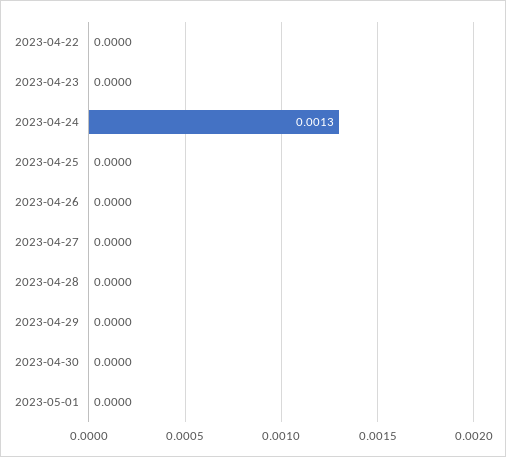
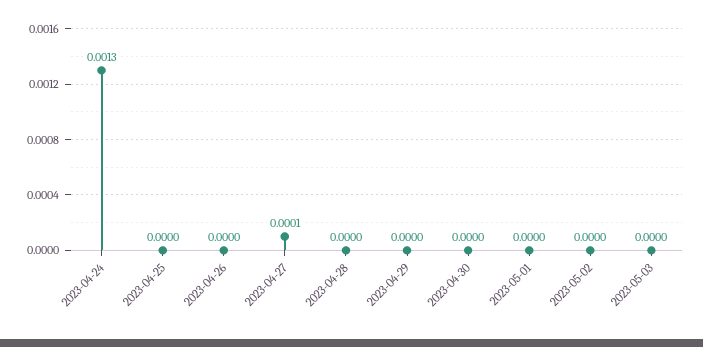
2023-04-22: 0 -> none
2023-04-23: 0 -> none
2023-04-27: 0 -> 0.0001
2023-05-02: none -> 0
2023-05-03: none -> 0

